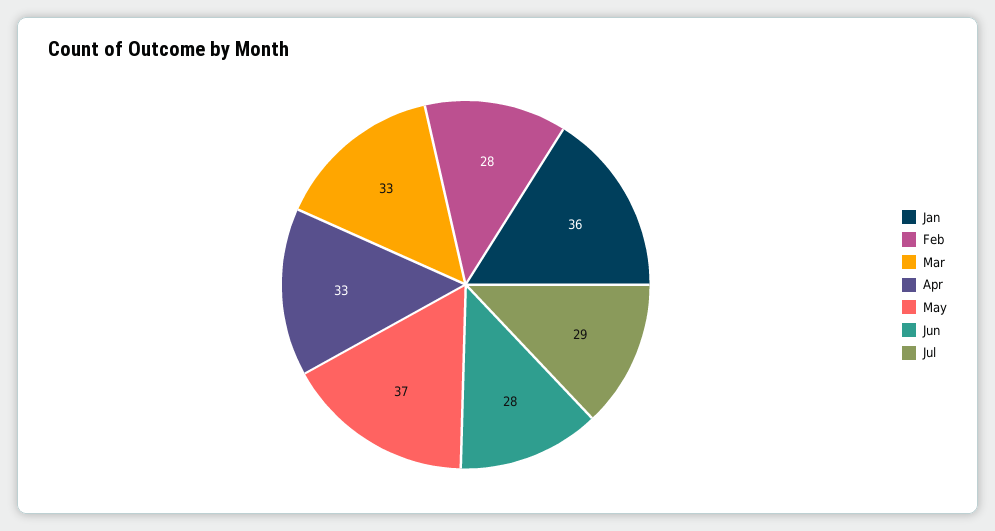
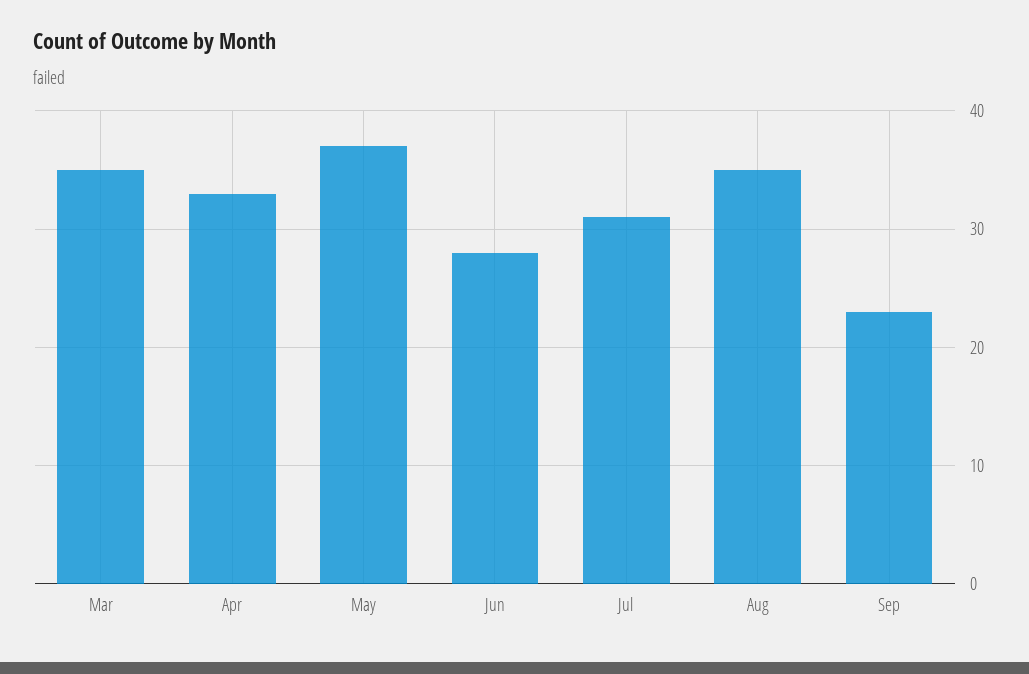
Jan: 36 -> none
Feb: 28 -> none
Mar: 33 -> 35
Jul: 29 -> 31
Aug: none -> 35
Sep: none -> 23

